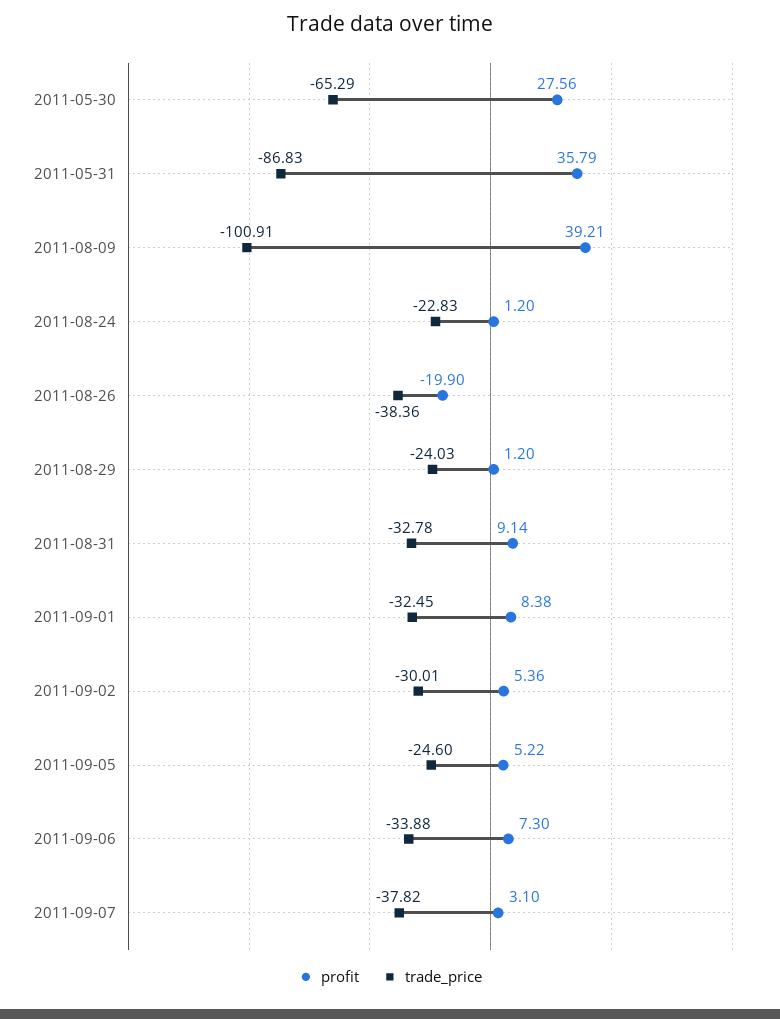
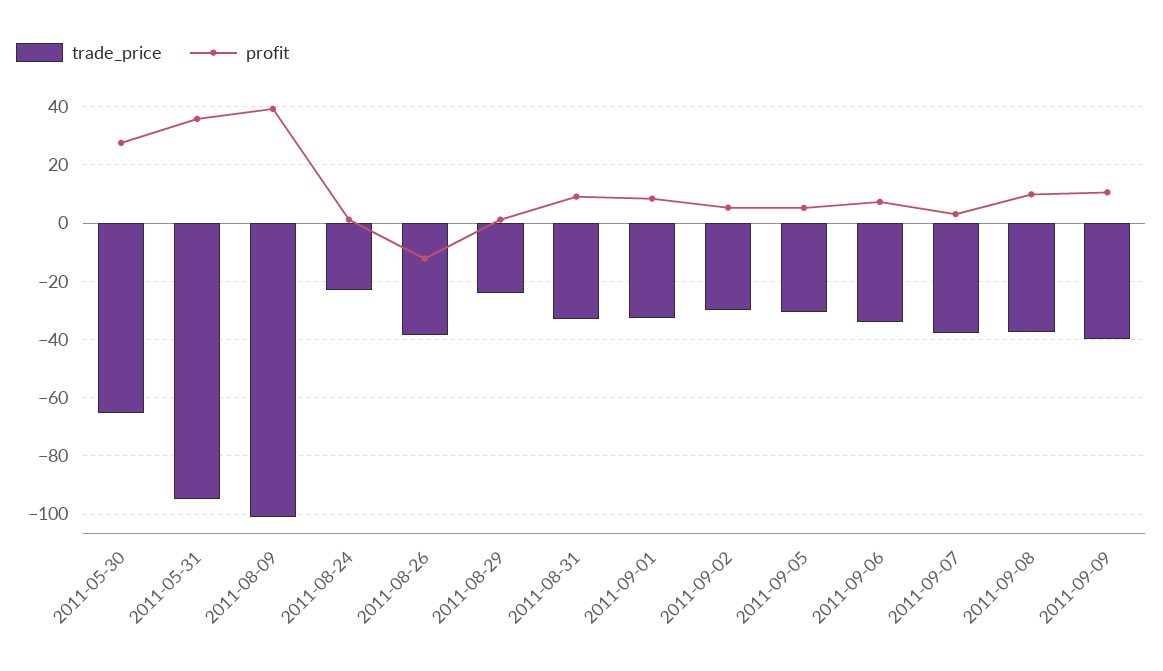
trade_price, 2011-05-31: -86.83 -> -95
profit, 2011-08-26: -19.9 -> -12.5
trade_price, 2011-09-05: -24.6 -> -30
trade_price, 2011-09-08: none -> -37.5
profit, 2011-09-08: none -> 10
trade_price, 2011-09-09: none -> -40
profit, 2011-09-09: none -> 10

